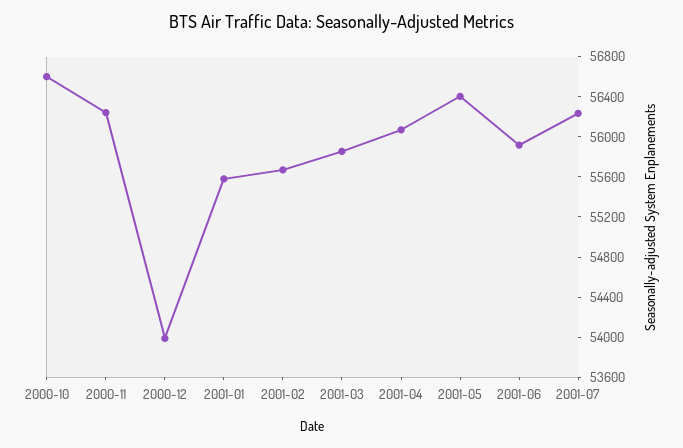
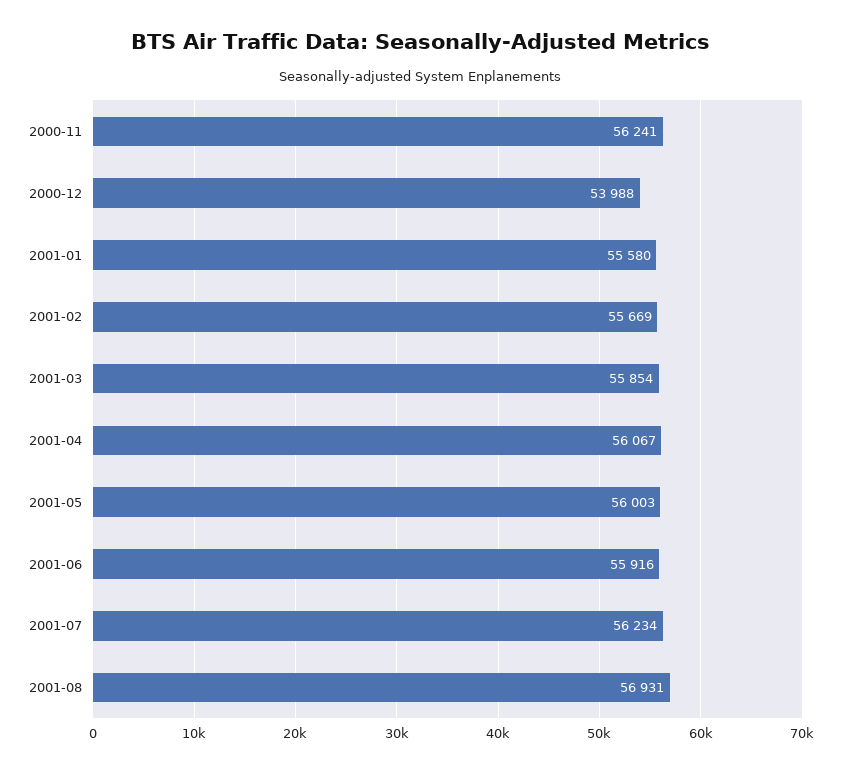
2000-10: 56600 -> none
2001-05: 56400 -> 56003
2001-08: none -> 56931

